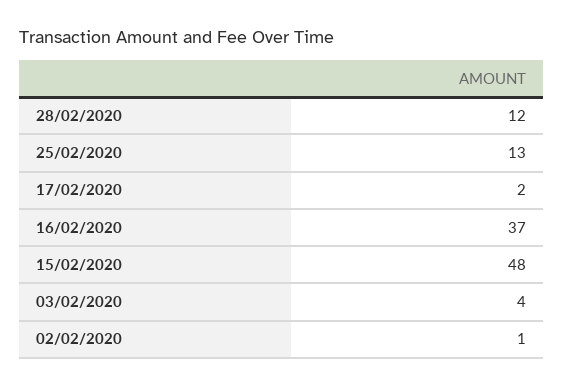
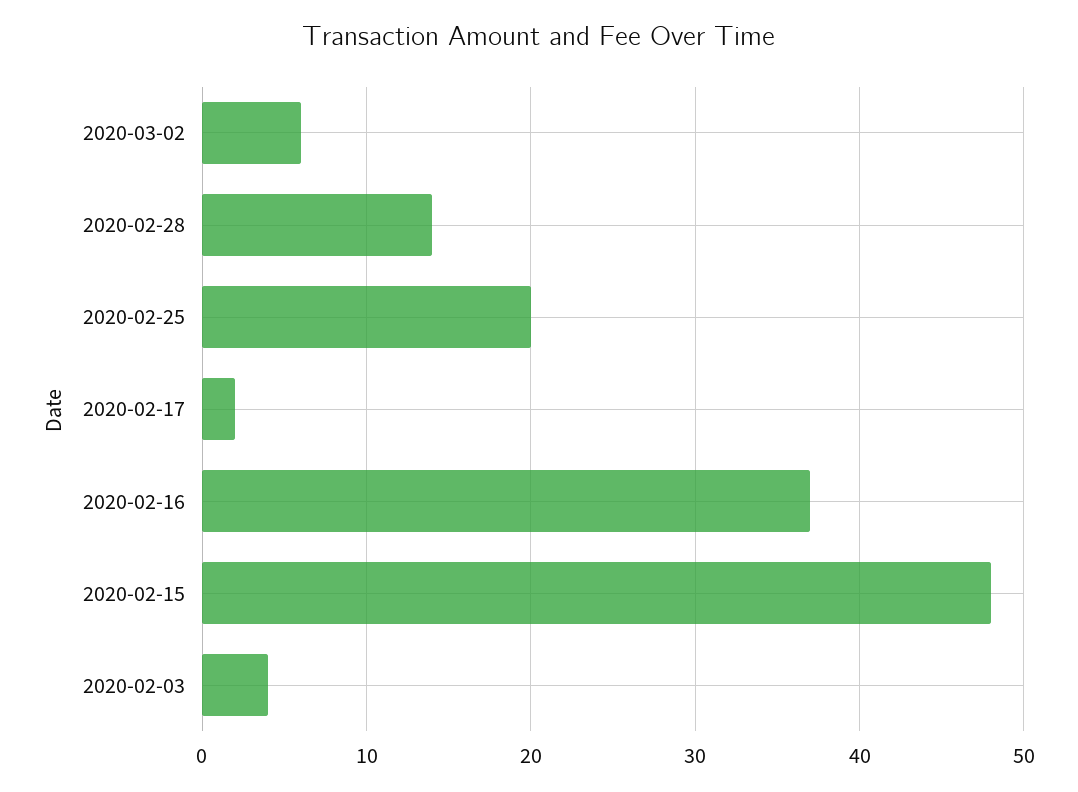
28/02/2020: 12 -> 14
25/02/2020: 13 -> 20
02/02/2020: 1 -> none
2020-03-02: none -> 6

